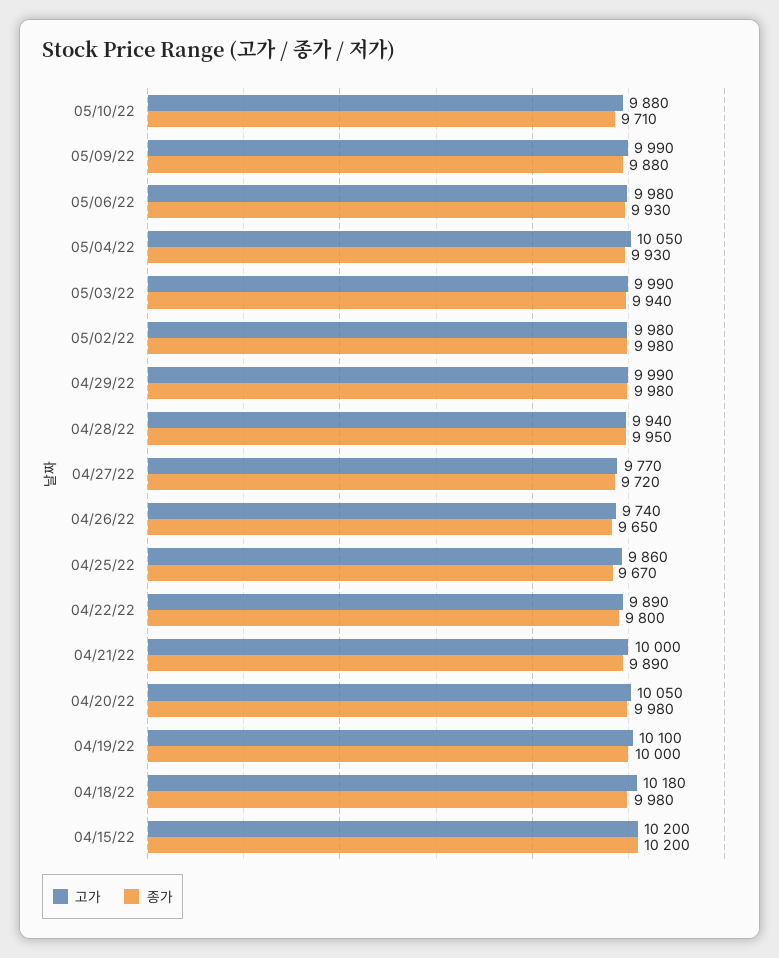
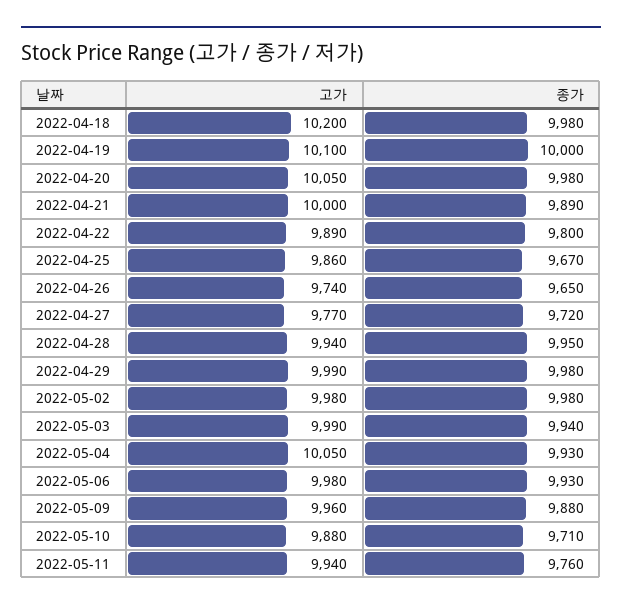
고가, 05/09/22: 9990 -> 9960
고가, 04/18/22: 10180 -> 10200
고가, 04/15/22: 10200 -> none
종가, 04/15/22: 10200 -> none
고가, 2022-05-11: none -> 9940
종가, 2022-05-11: none -> 9760

